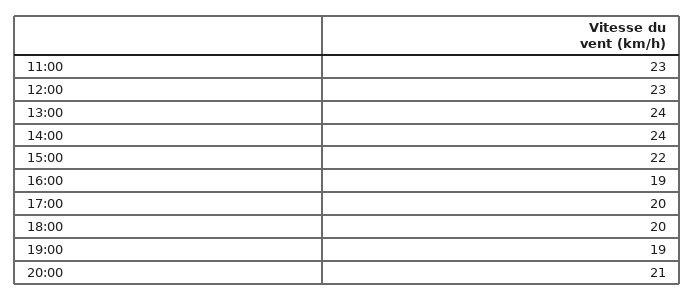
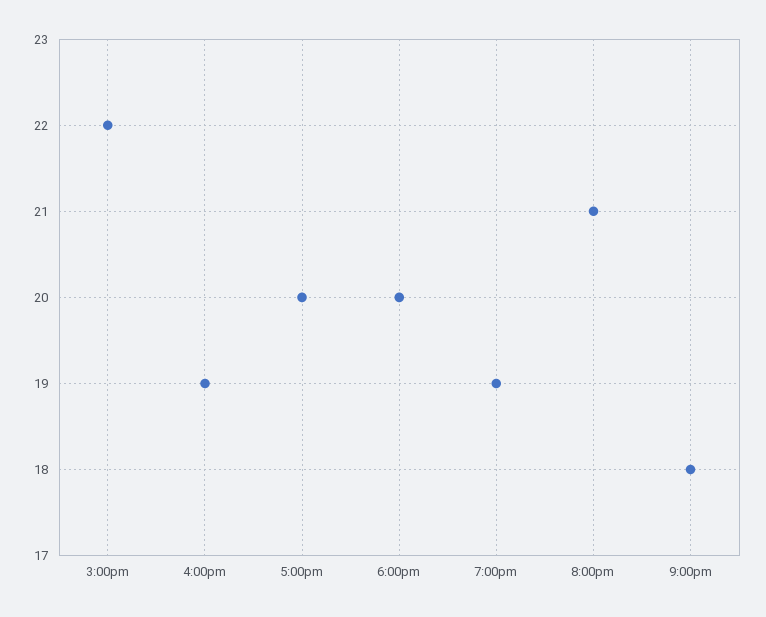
11:00: 23 -> none
12:00: 23 -> none
13:00: 24 -> none
14:00: 24 -> none
9:00pm: none -> 18

